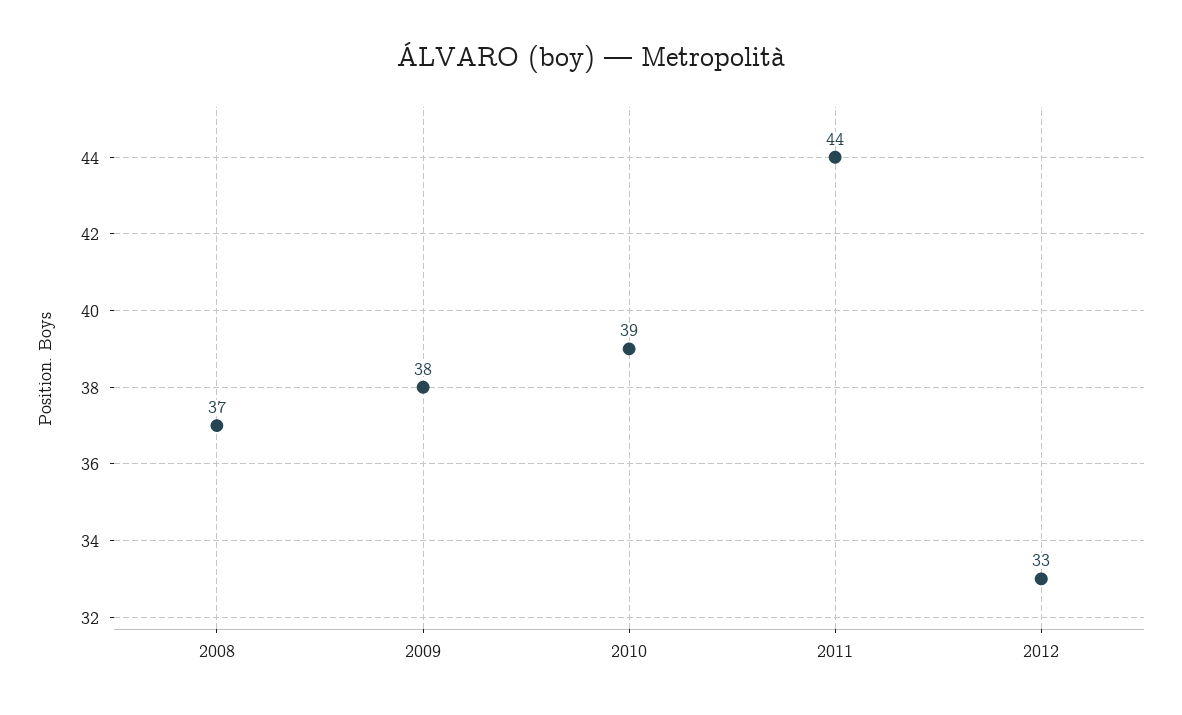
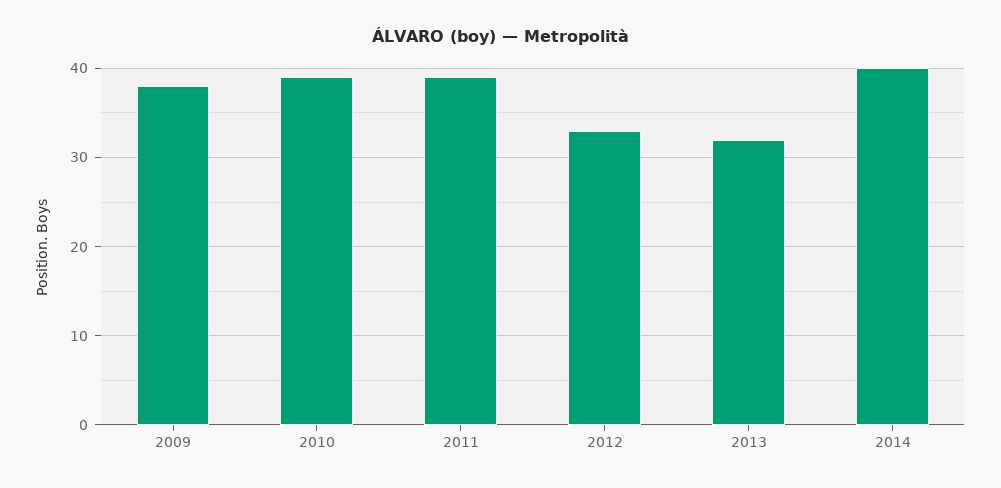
2008: 37 -> none
2011: 44 -> 39
2013: none -> 32
2014: none -> 40

